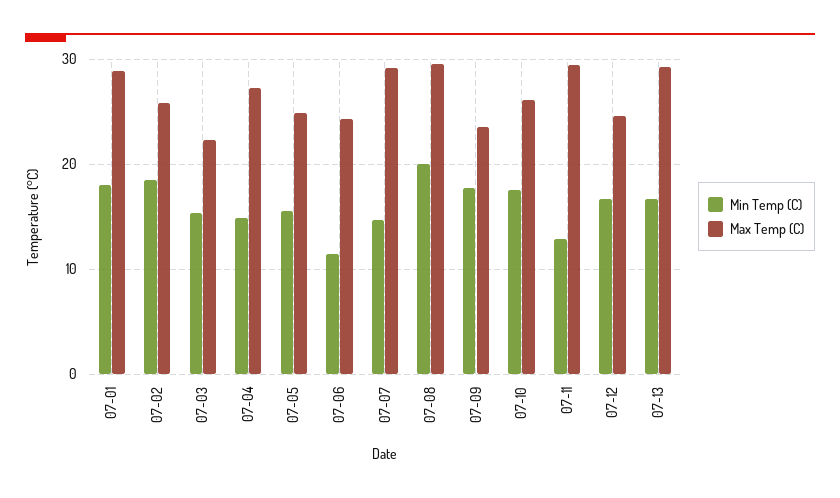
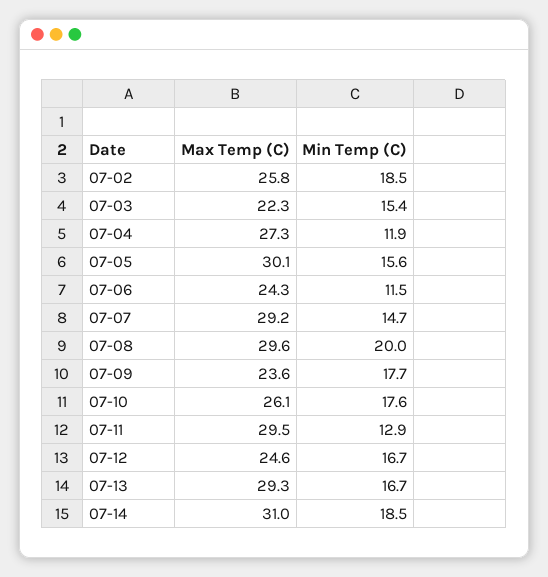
Min Temp (C), 07-01: 18 -> none
Max Temp (C), 07-01: 29 -> none
Min Temp (C), 07-04: 15 -> 11.9
Max Temp (C), 07-05: 25 -> 30.1
Max Temp (C), 07-14: none -> 31
Min Temp (C), 07-14: none -> 18.5

